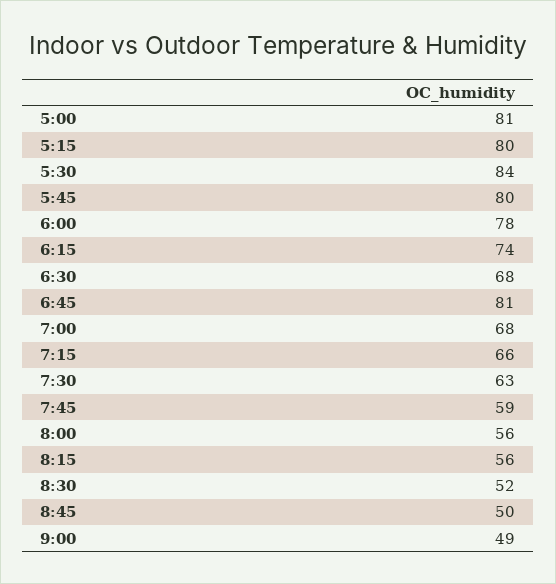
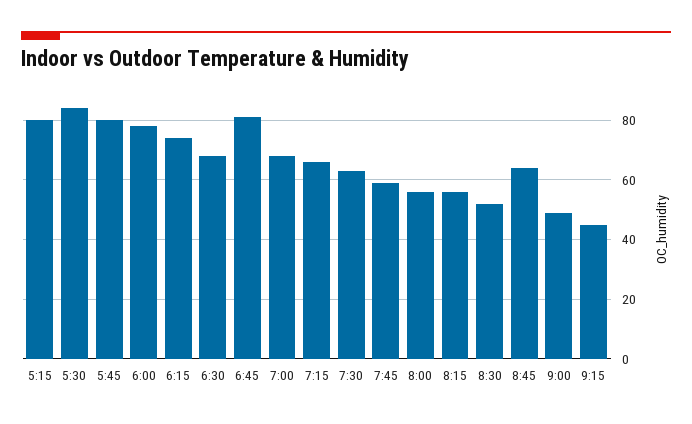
5:00: 81 -> none
8:45: 50 -> 65
9:15: none -> 45

